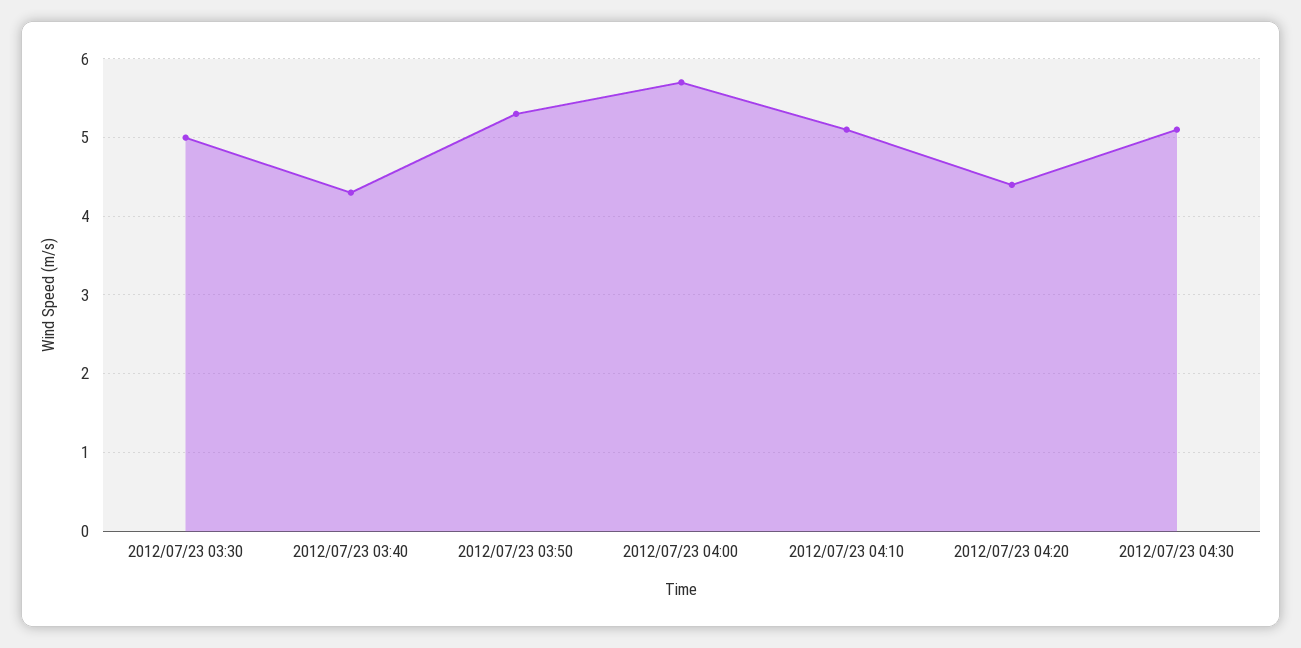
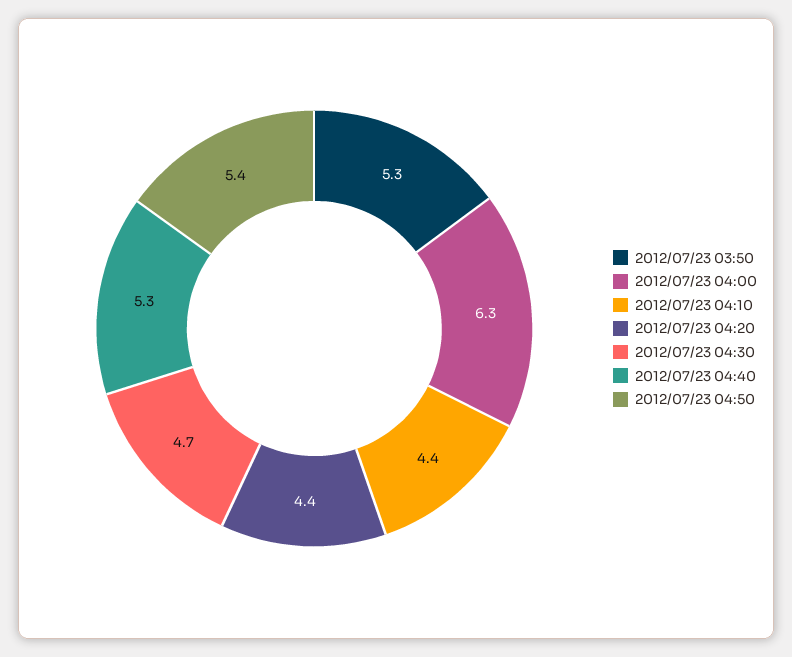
2012/07/23 03:30: 5 -> none
2012/07/23 03:40: 4.3 -> none
2012/07/23 04:00: 5.7 -> 6.3
2012/07/23 04:10: 5.1 -> 4.4
2012/07/23 04:30: 5.1 -> 4.7
2012/07/23 04:40: none -> 5.3
2012/07/23 04:50: none -> 5.4

